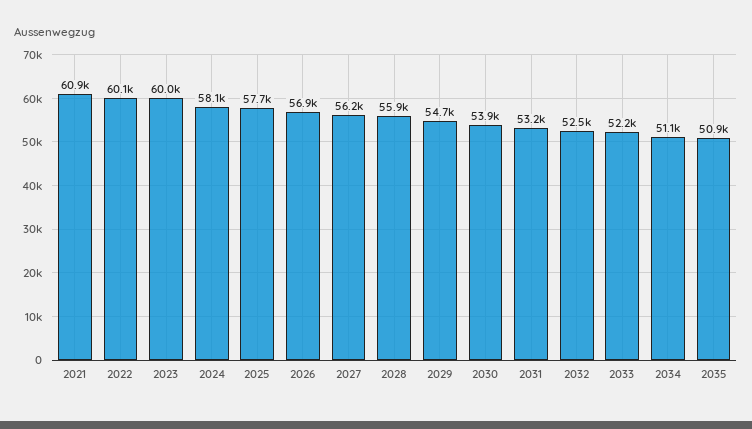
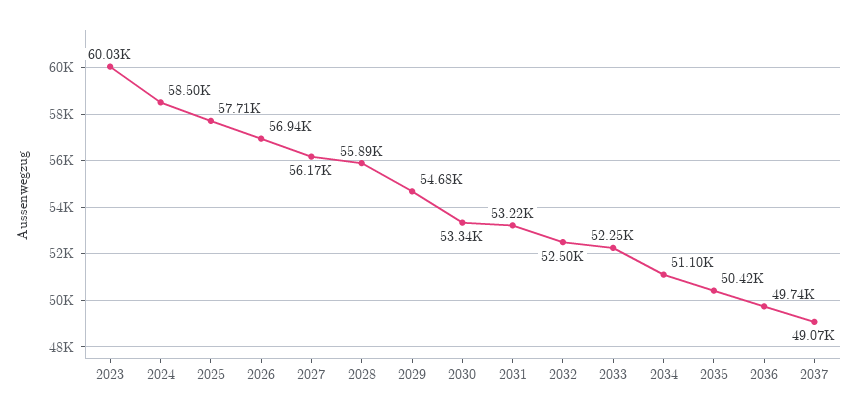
2021: 60900 -> none
2022: 60100 -> none
2024: 58100 -> 58500
2030: 53900 -> 53340
2035: 50900 -> 50420
2036: none -> 49740
2037: none -> 49070

